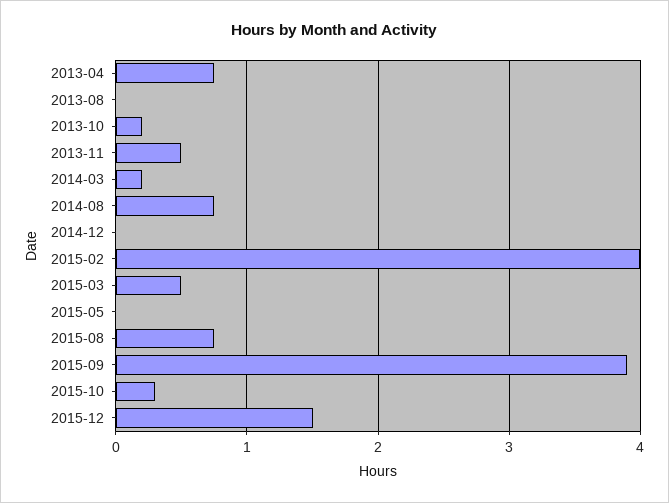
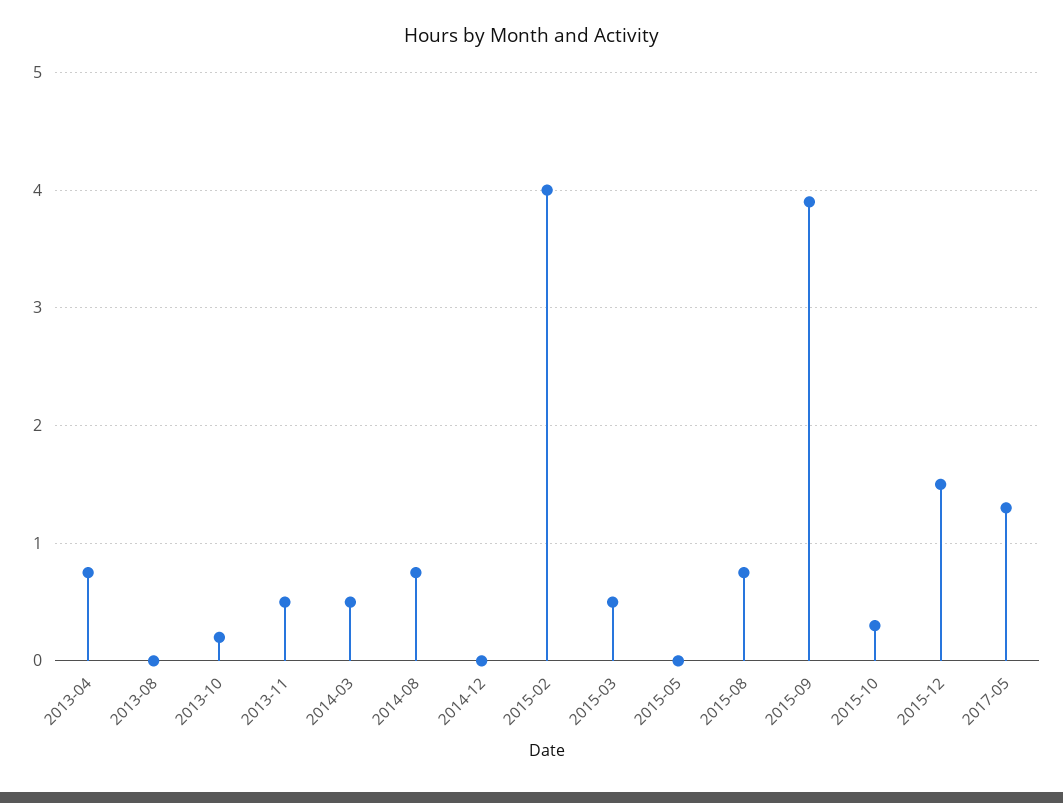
2014-03: 0.2 -> 0.5
2017-05: none -> 1.3

